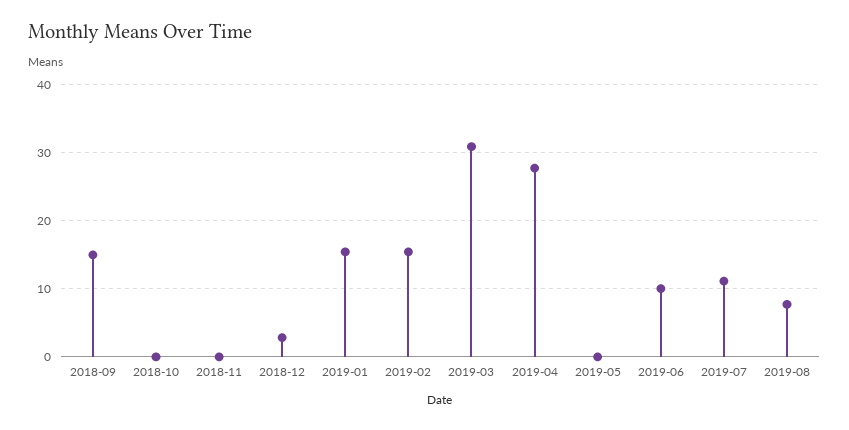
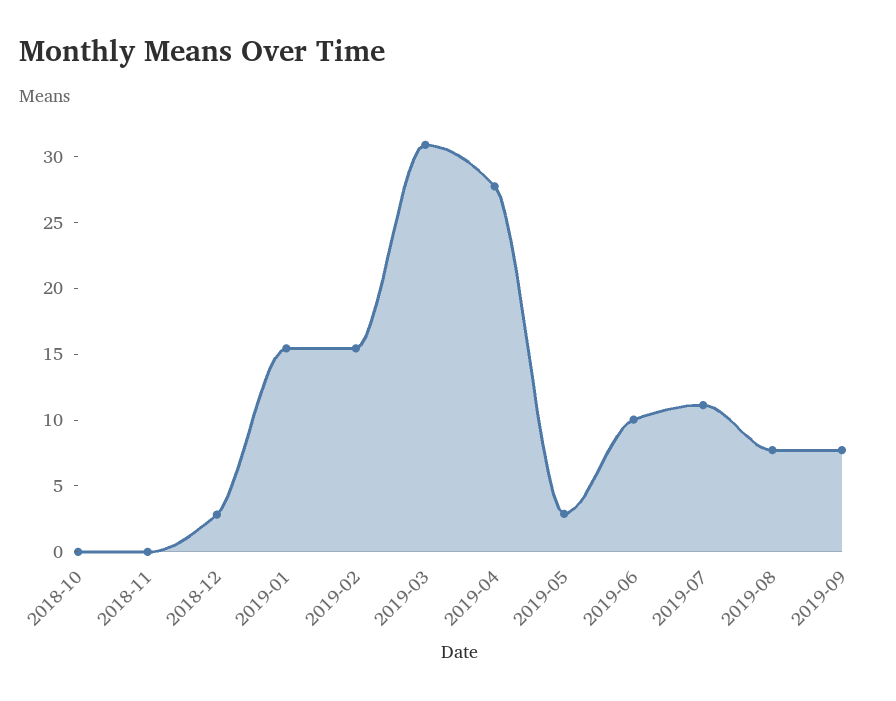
2018-09: 15 -> none
2019-05: 0 -> 3
2019-09: none -> 8

